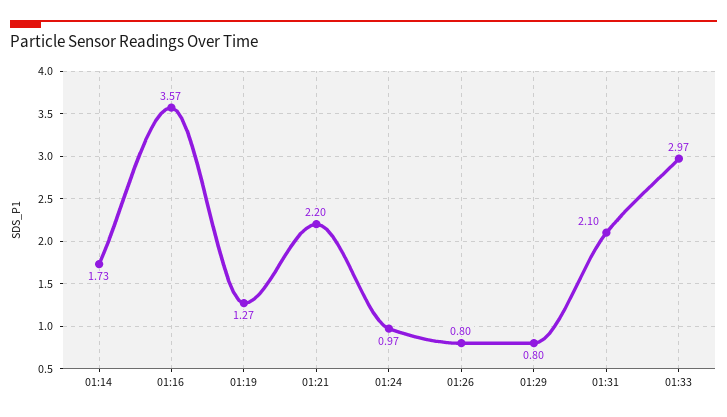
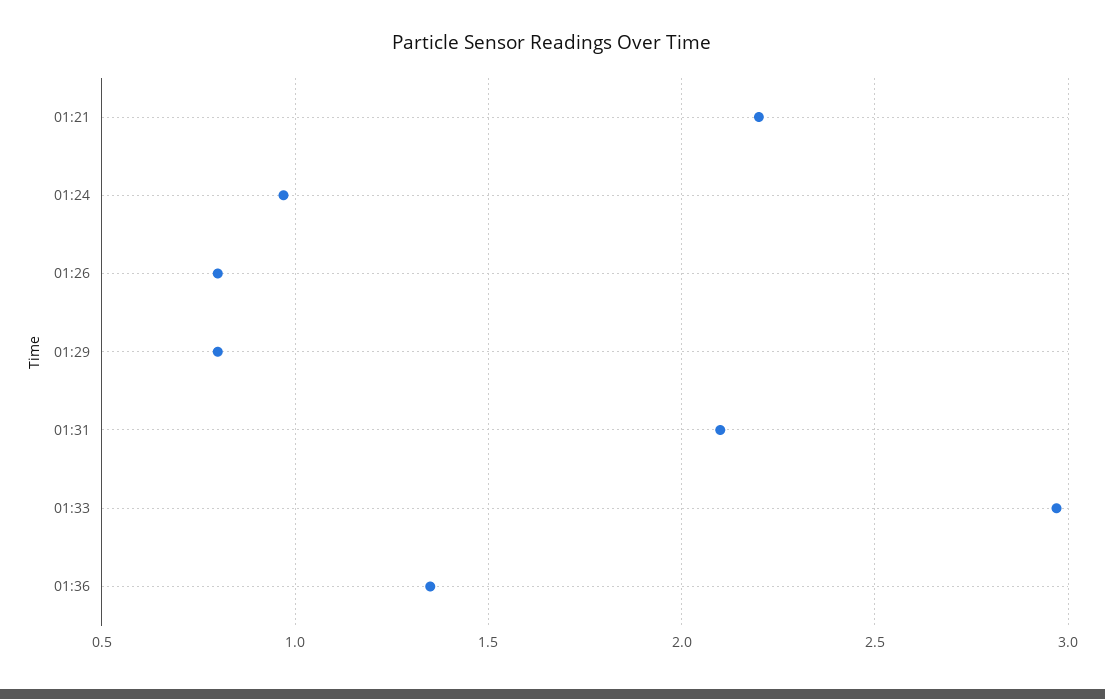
01:14: 1.73 -> none
01:16: 3.57 -> none
01:19: 1.27 -> none
01:36: none -> 1.35

